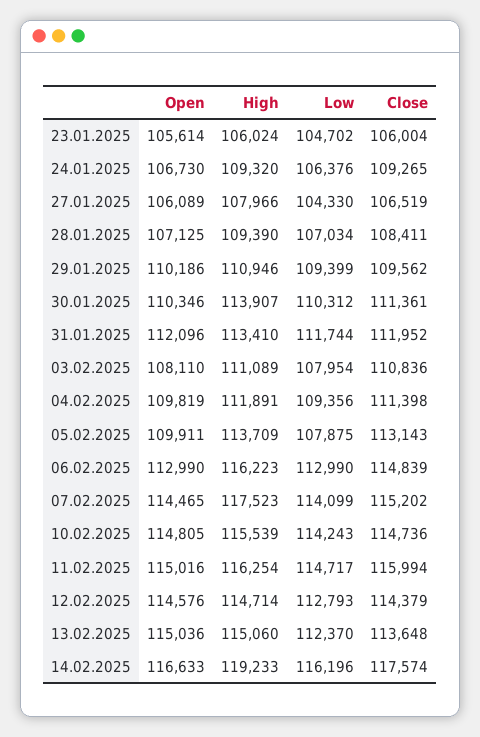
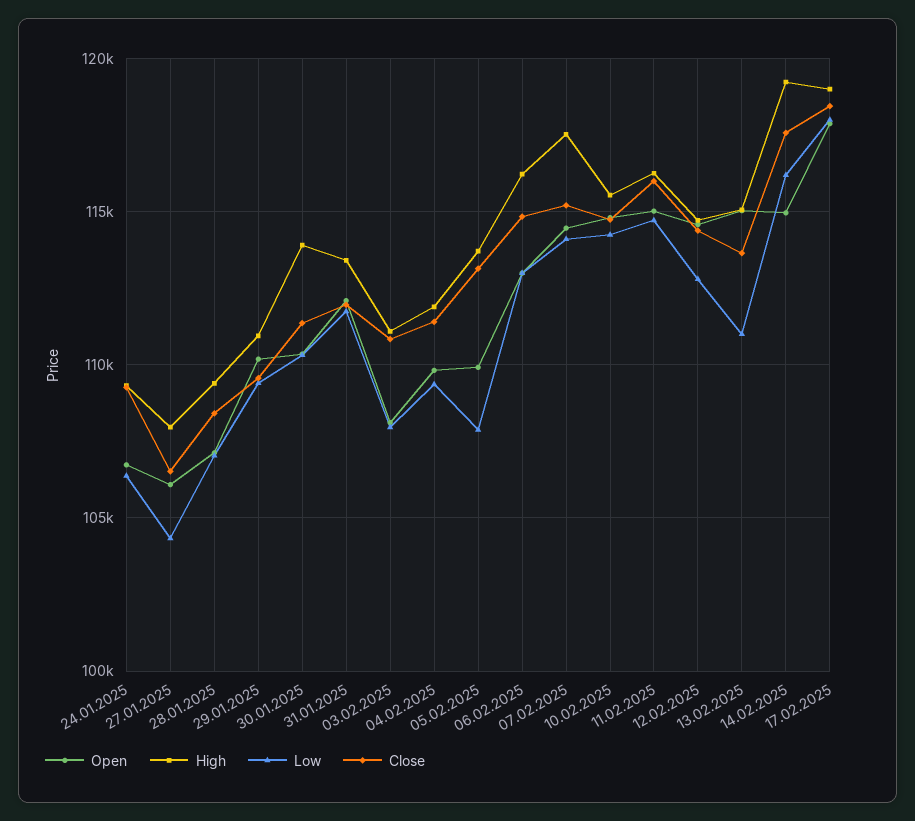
Open, 23.01.2025: 105614 -> none
High, 23.01.2025: 106024 -> none
Low, 23.01.2025: 104702 -> none
Close, 23.01.2025: 106004 -> none
Low, 13.02.2025: 112370 -> 111000
Open, 14.02.2025: 116633 -> 115000
Open, 17.02.2025: none -> 118000
High, 17.02.2025: none -> 119000
Low, 17.02.2025: none -> 118000
Close, 17.02.2025: none -> 118500

